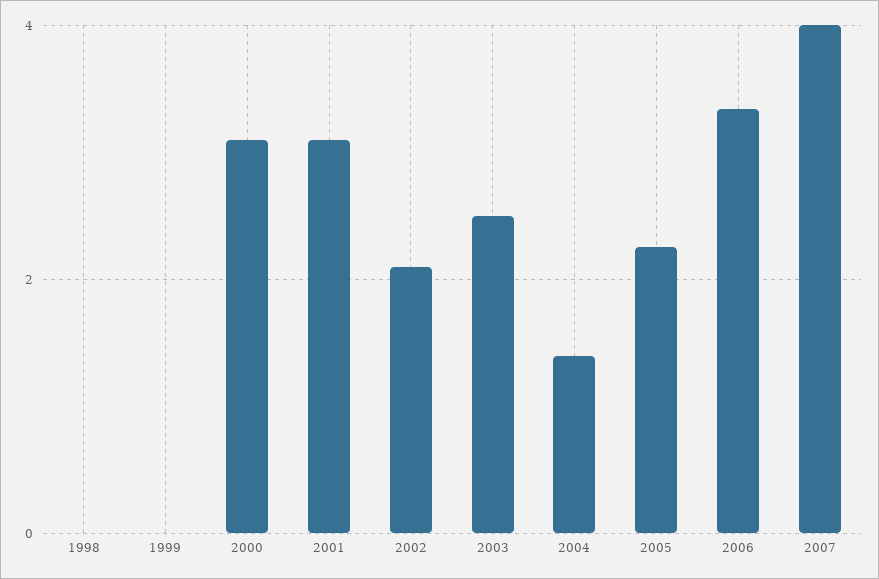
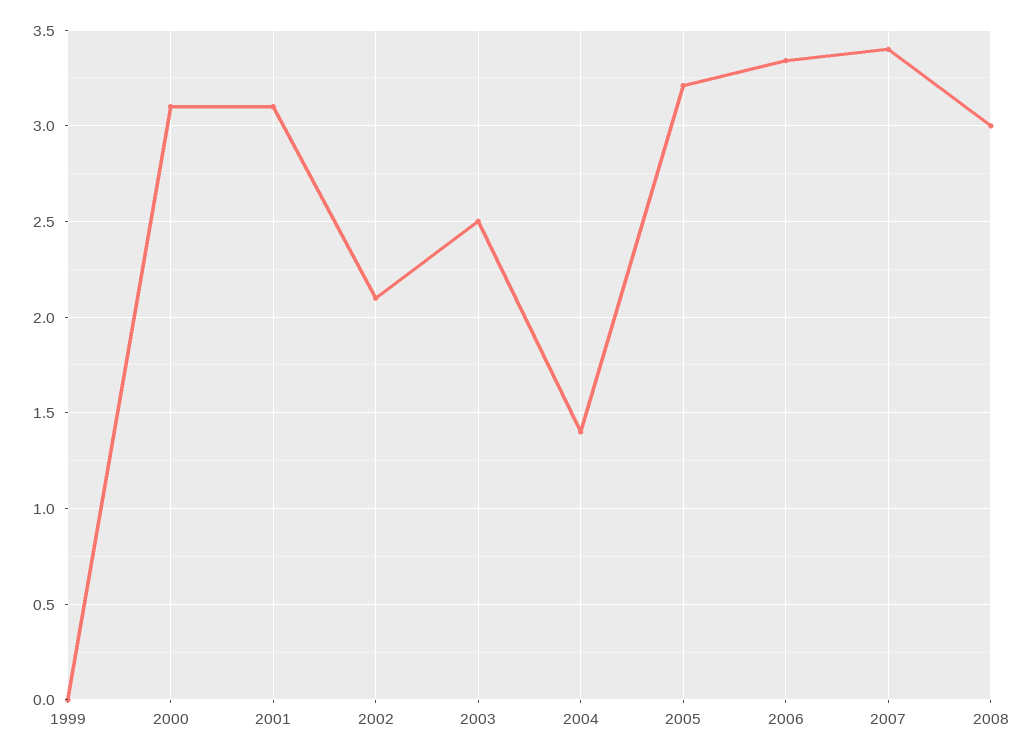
1998: 0 -> none
2005: 2.2 -> 3.2
2007: 4 -> 3.4
2008: none -> 3

